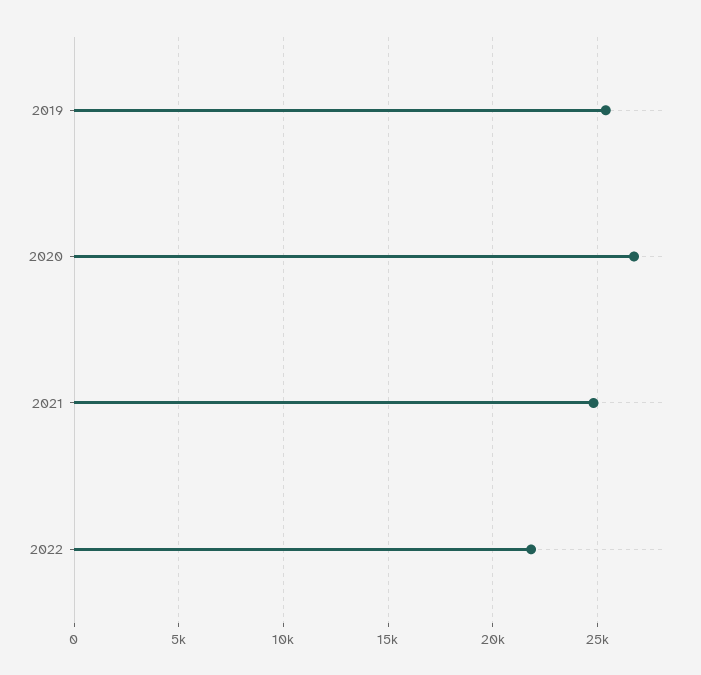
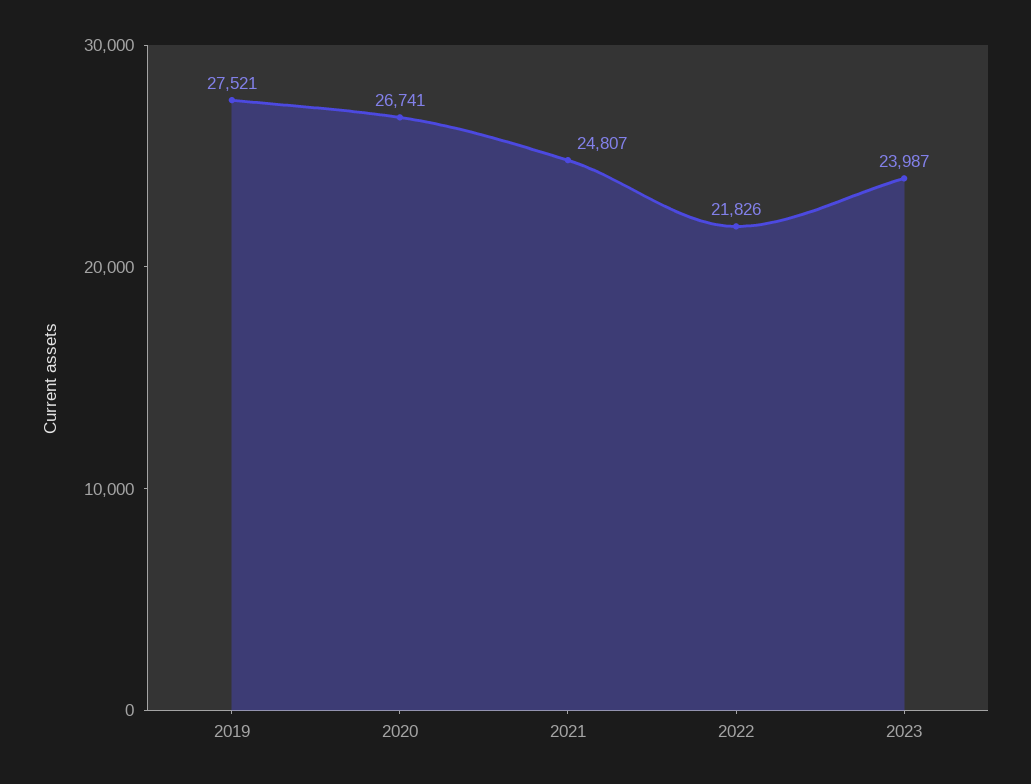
2019: 25500 -> 27521
2023: none -> 23987

